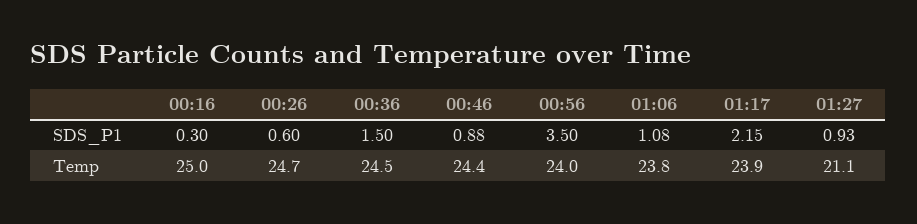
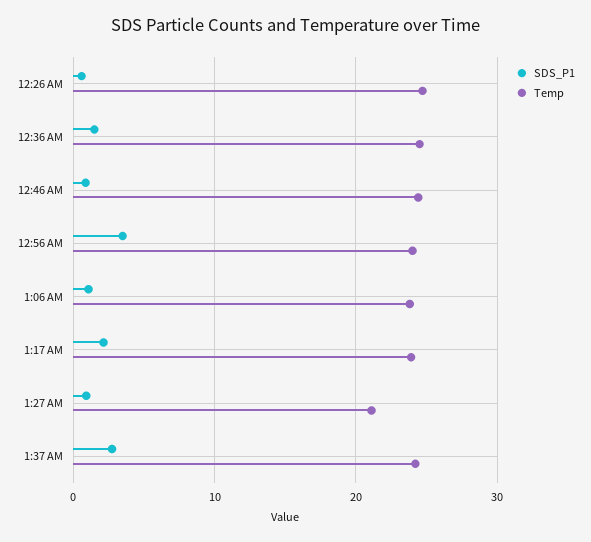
SDS_P1, 00:16: 0.3 -> none
Temp, 00:16: 25 -> none
SDS_P1, 1:37 AM: none -> 3
Temp, 1:37 AM: none -> 24

